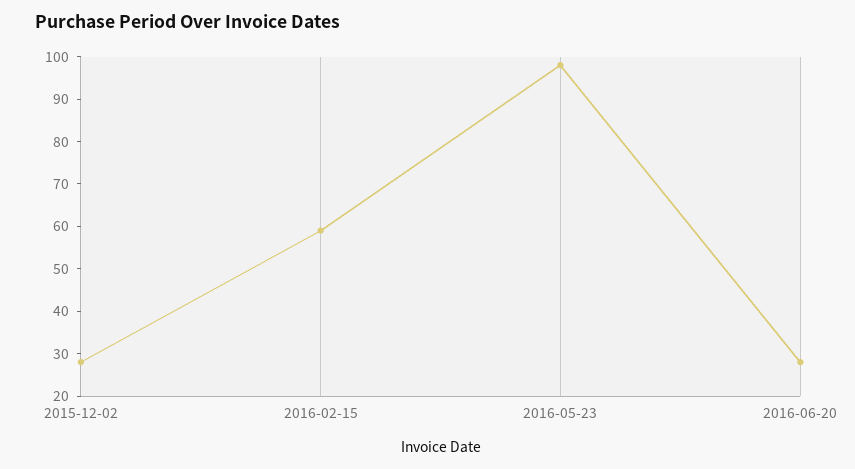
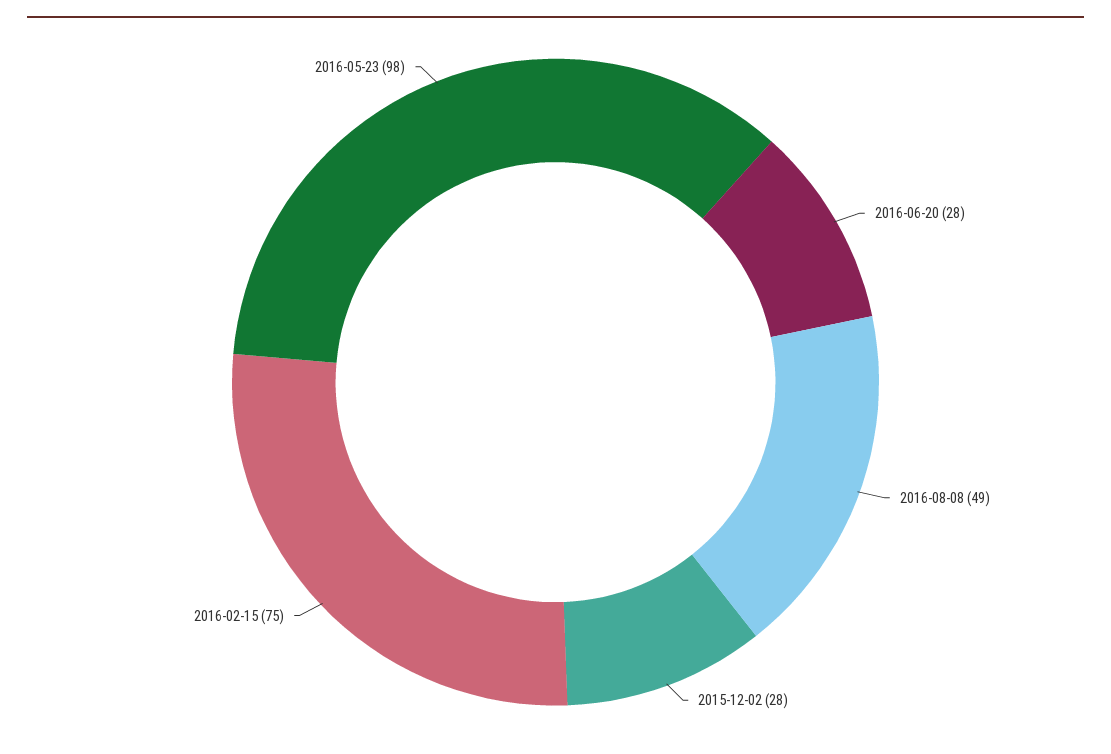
2016-02-15: 60 -> 75
2016-08-08: none -> 49

